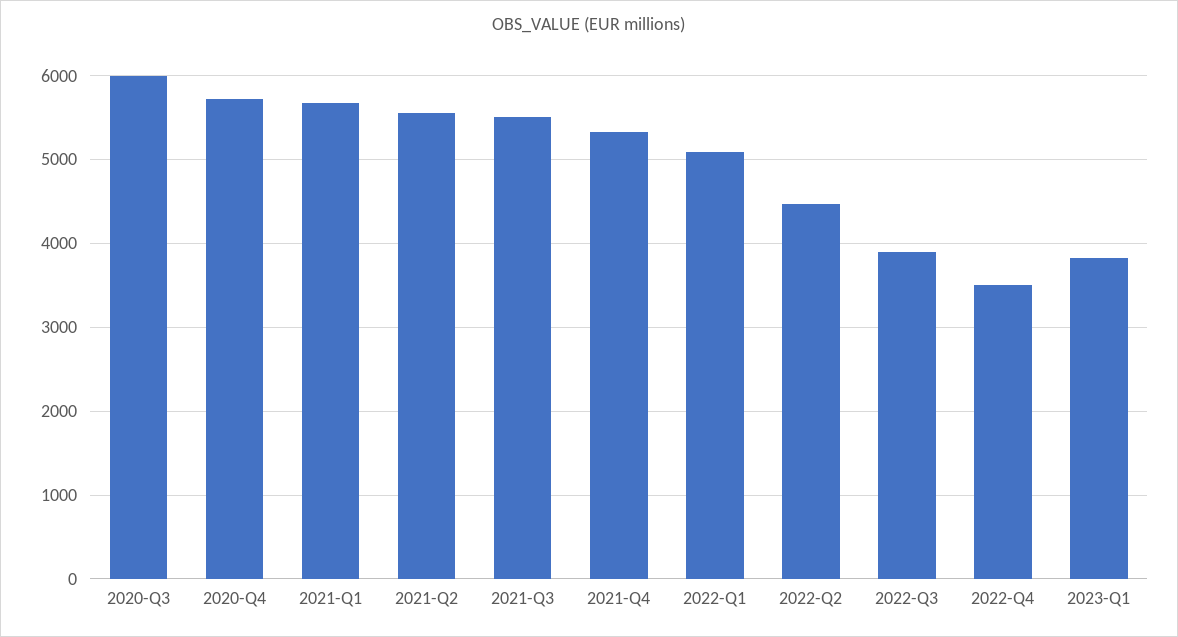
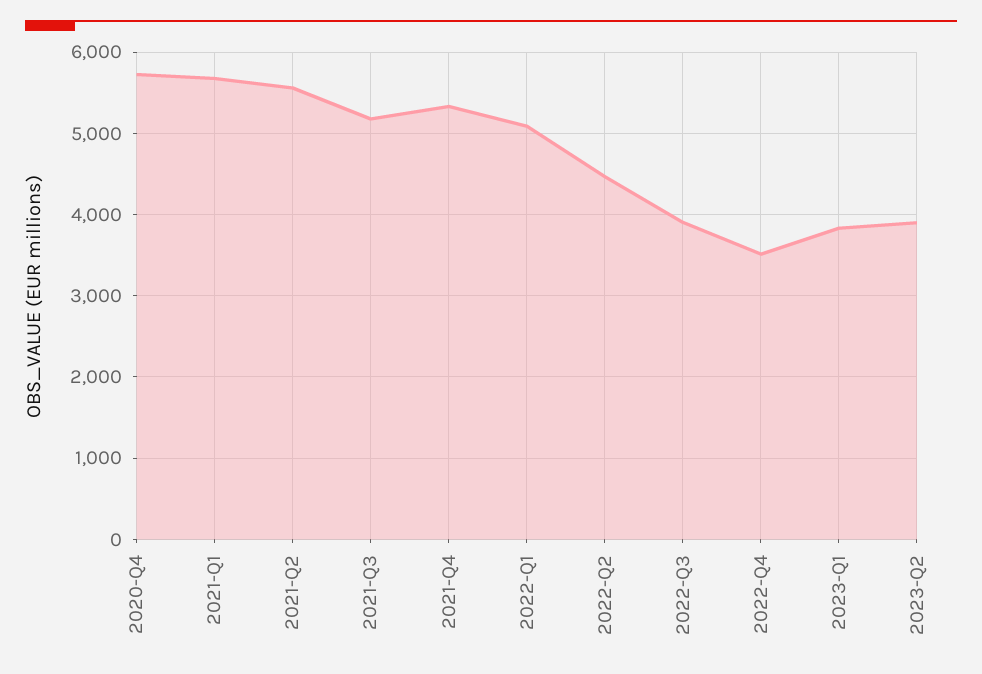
2020-Q3: 6000 -> none
2021-Q3: 5500 -> 5200
2023-Q2: none -> 3900

